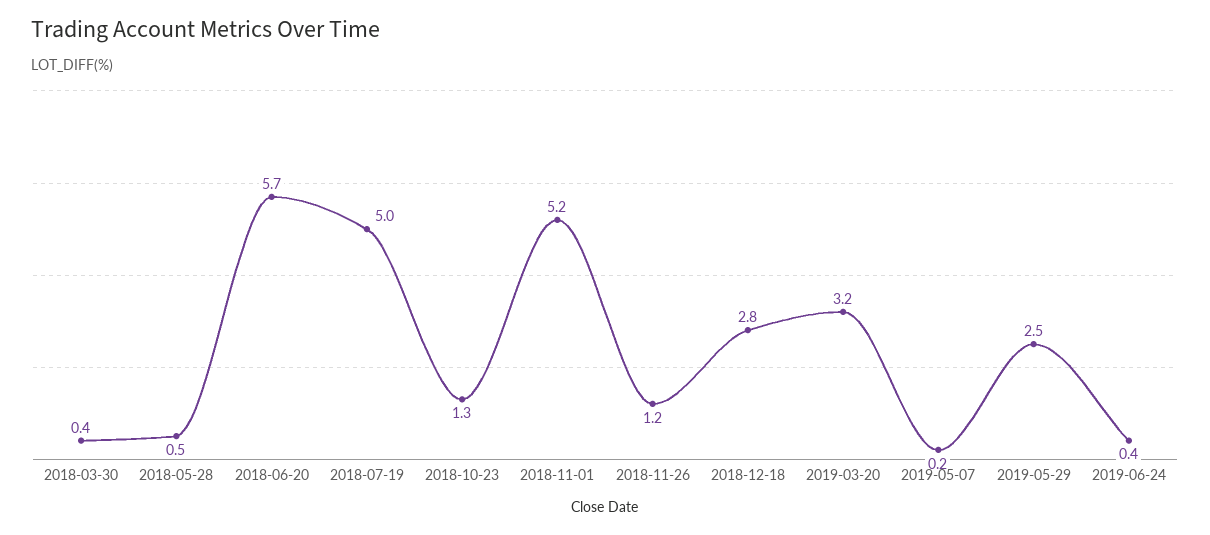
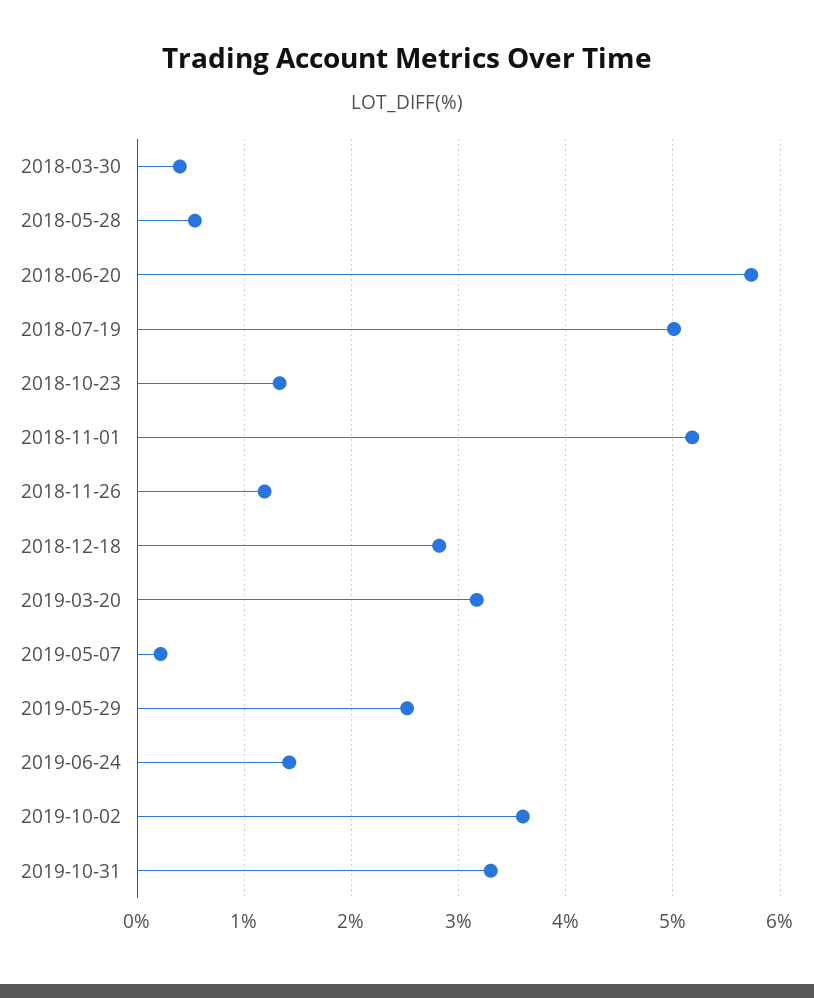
2019-06-24: 0.4 -> 1.4
2019-10-02: none -> 3.6
2019-10-31: none -> 3.3

